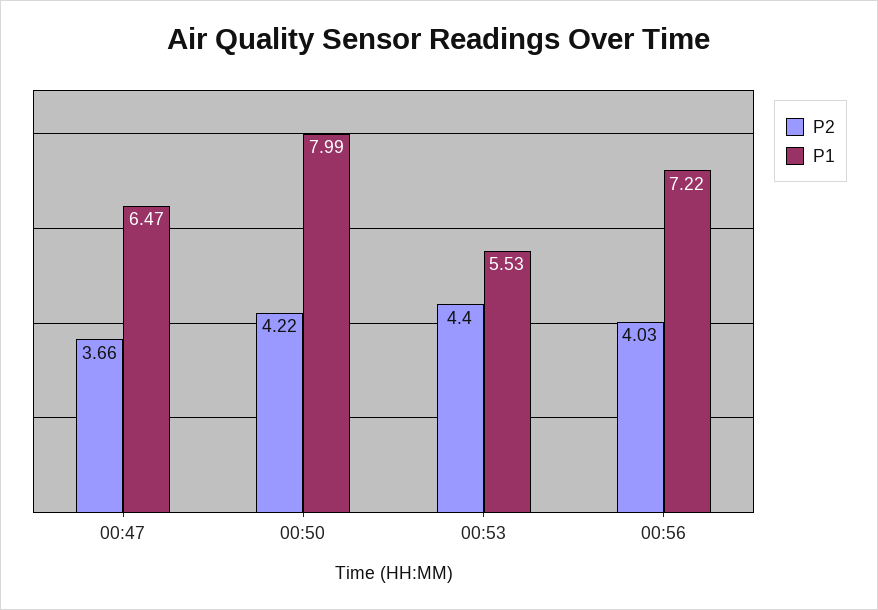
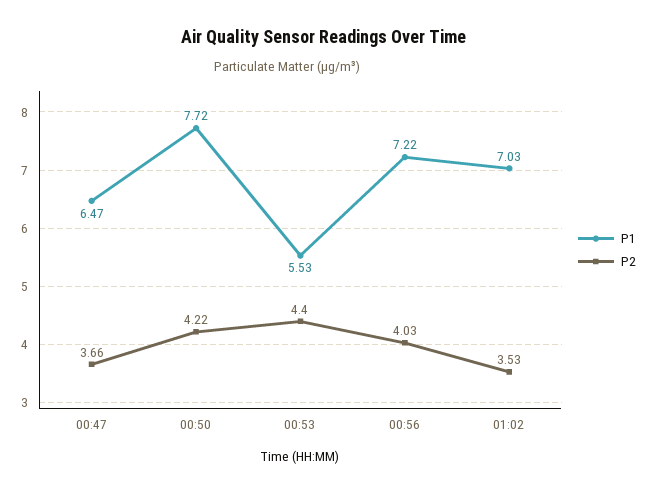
P1, 00:50: 7.99 -> 7.72
P1, 01:02: none -> 7.03
P2, 01:02: none -> 3.53

